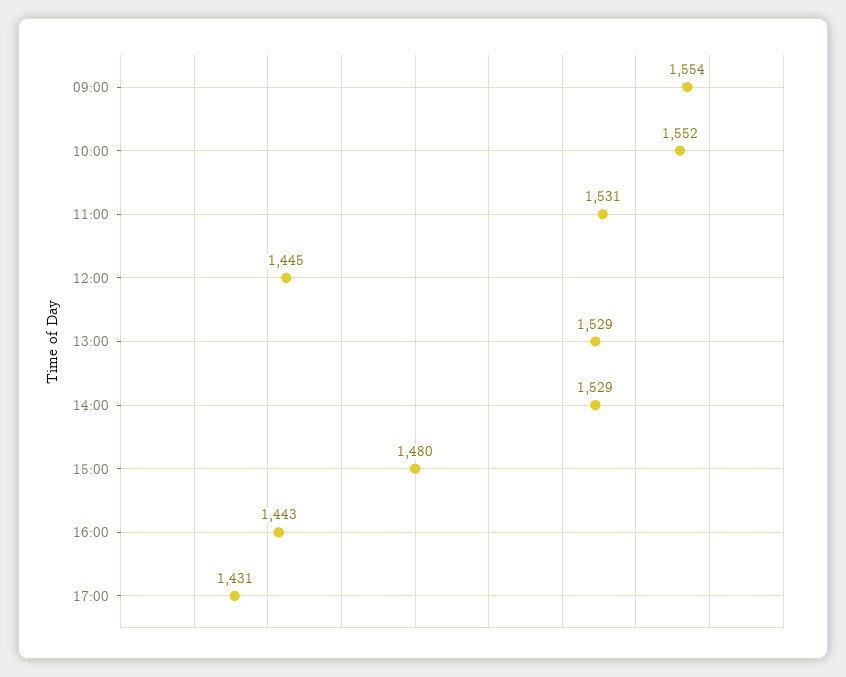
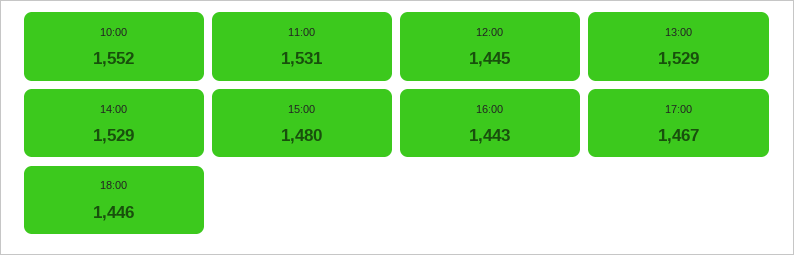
09:00: 1554 -> none
17:00: 1431 -> 1467
18:00: none -> 1446

